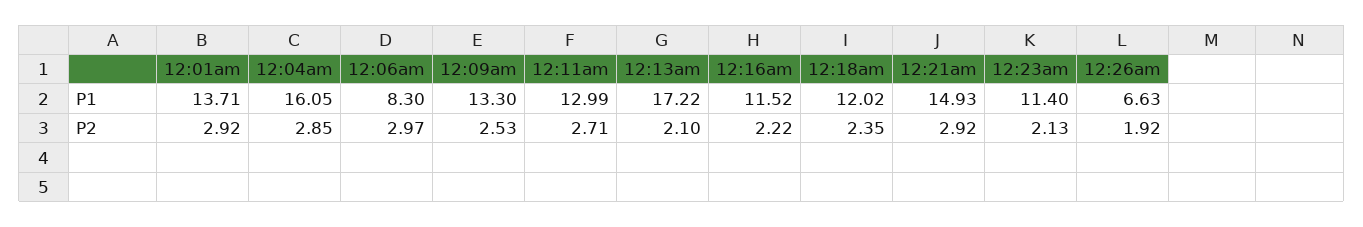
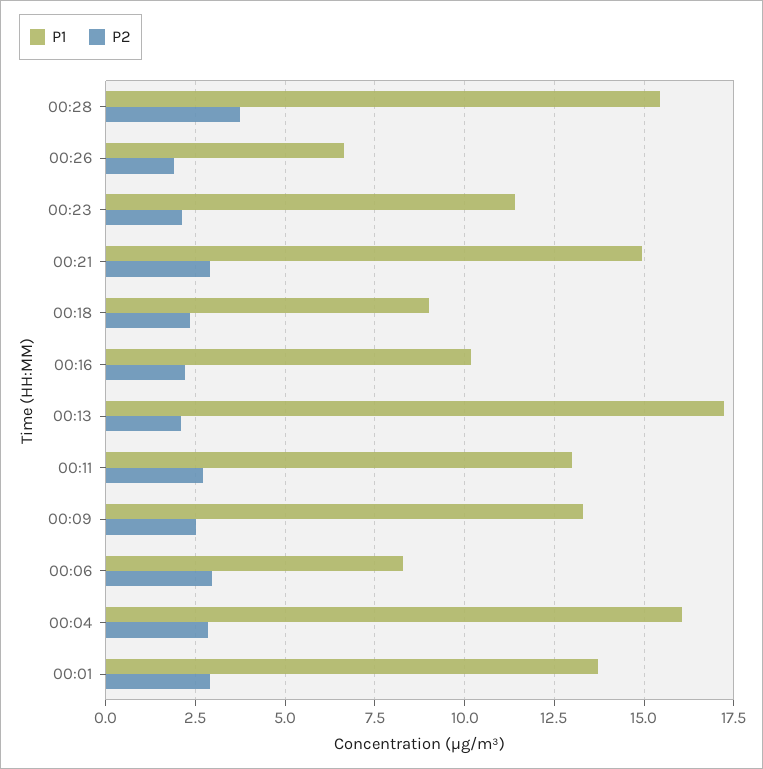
P1, 12:16am: 11.52 -> 10.25
P1, 12:18am: 12.02 -> 9
P1, 00:28: none -> 15.5
P2, 00:28: none -> 3.75

